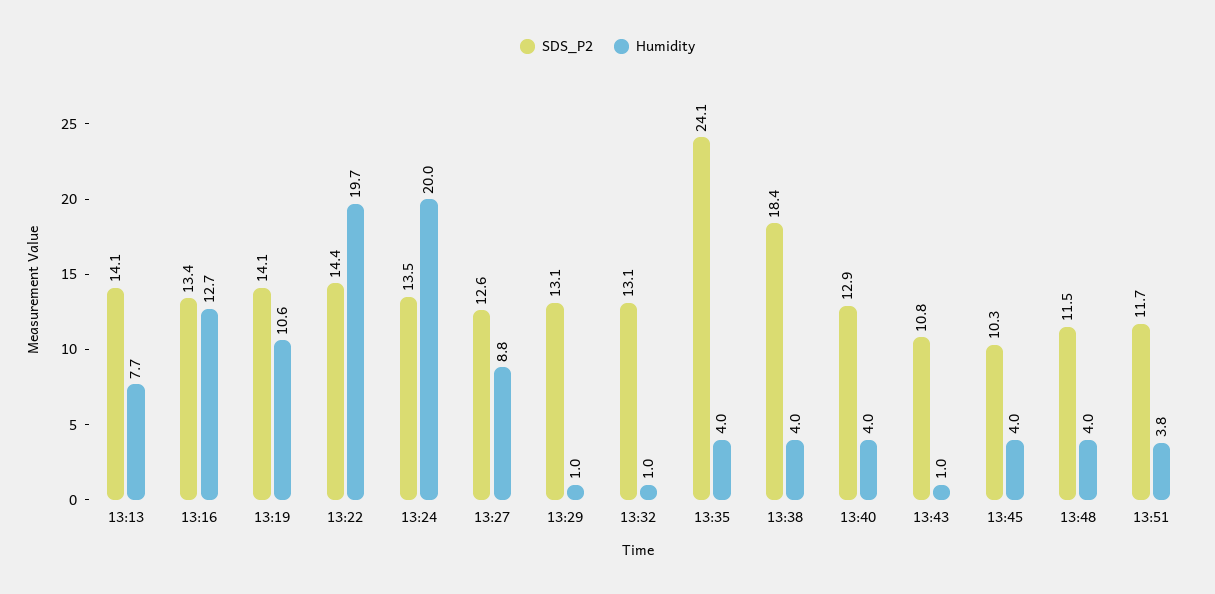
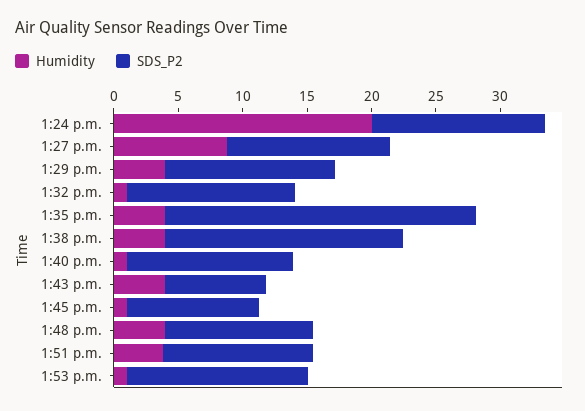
SDS_P2, 13:13: 14.1 -> none
Humidity, 13:13: 7.7 -> none
SDS_P2, 13:16: 13.4 -> none
Humidity, 13:16: 12.7 -> none
SDS_P2, 13:19: 14.1 -> none
Humidity, 13:19: 10.6 -> none
SDS_P2, 13:22: 14.4 -> none
Humidity, 13:22: 19.7 -> none
Humidity, 13:29: 1 -> 4
Humidity, 13:40: 4 -> 1
SDS_P2, 13:43: 10.8 -> 8
Humidity, 13:43: 1 -> 4
Humidity, 13:45: 4 -> 1
Humidity, 1:53 p.m.: none -> 1
SDS_P2, 1:53 p.m.: none -> 14

